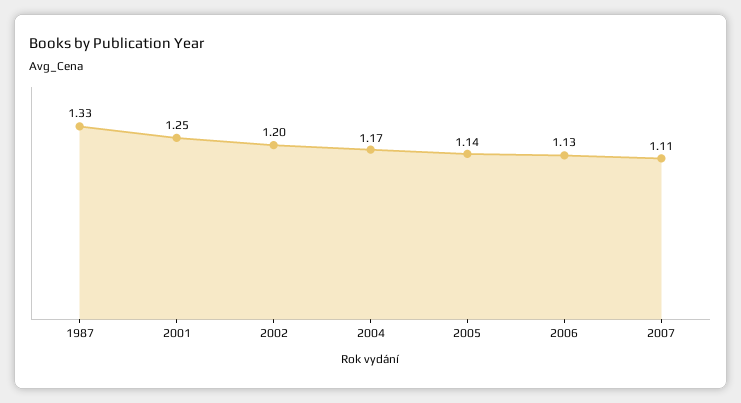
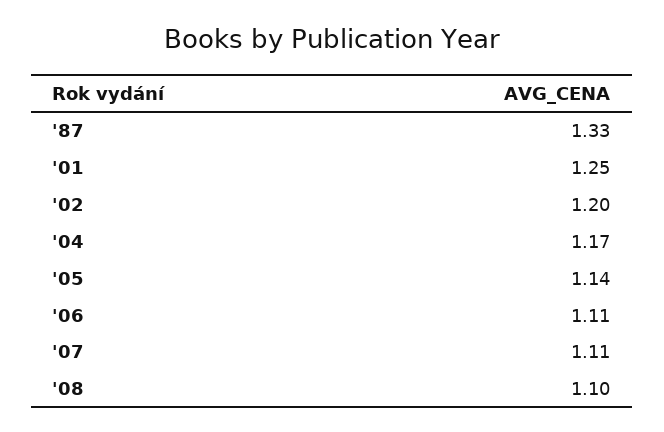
2006: 1.13 -> 1.11
'08: none -> 1.1

